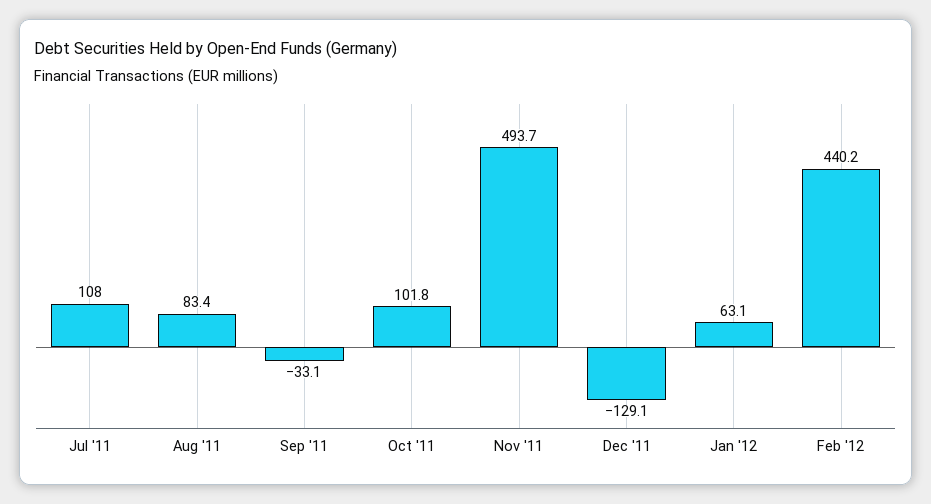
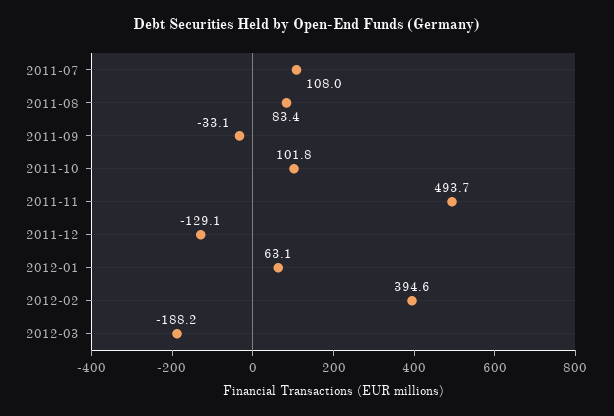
Feb '12: 440.2 -> 394.6
2012-03: none -> -188.2

